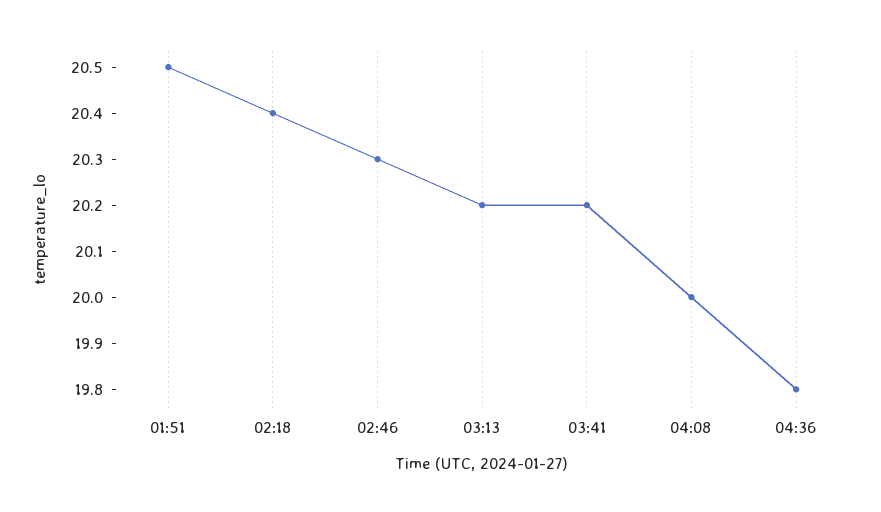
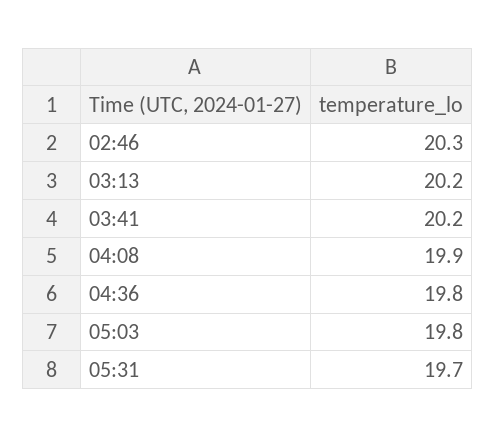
01:51: 20.5 -> none
02:18: 20.4 -> none
04:08: 20 -> 19.9
05:03: none -> 19.8
05:31: none -> 19.7

